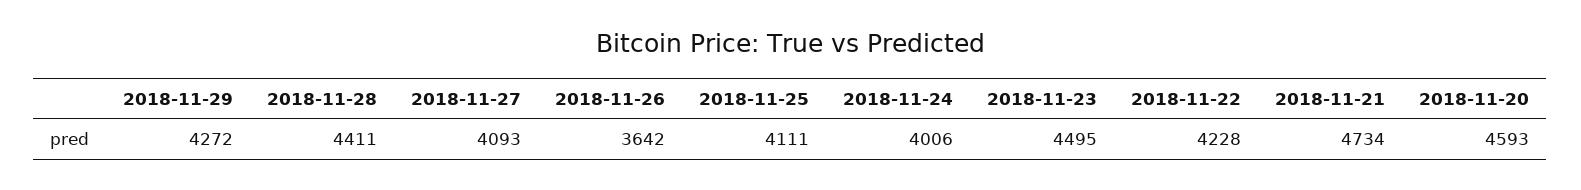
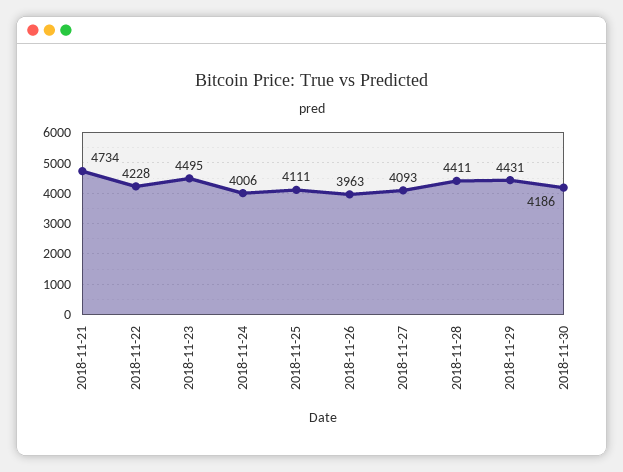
2018-11-29: 4272 -> 4431
2018-11-26: 3642 -> 3963
2018-11-20: 4593 -> none
2018-11-30: none -> 4186

